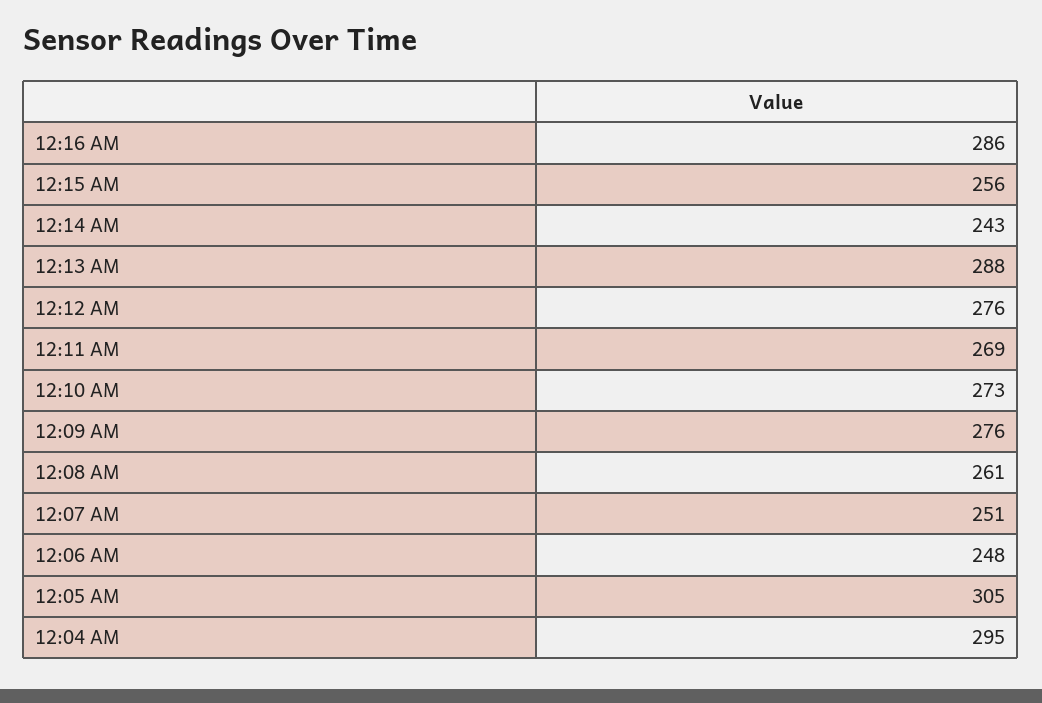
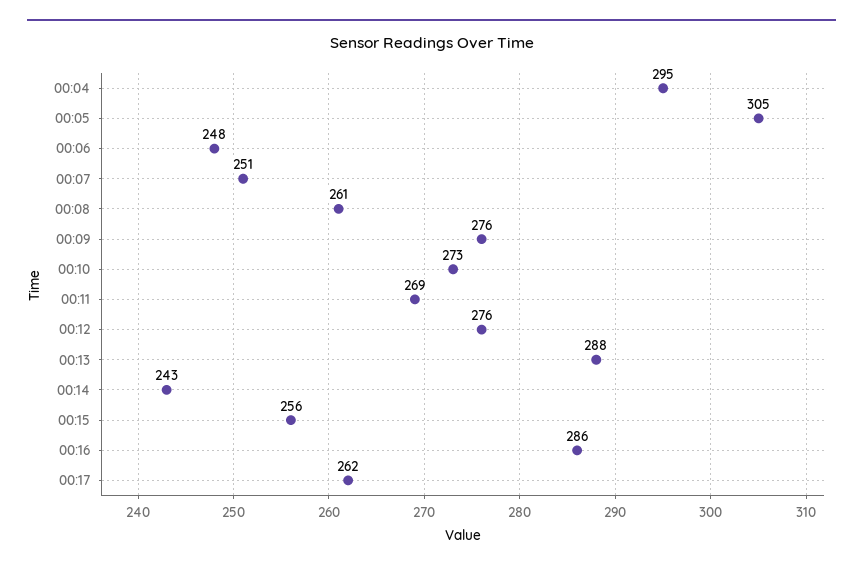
00:17: none -> 262

